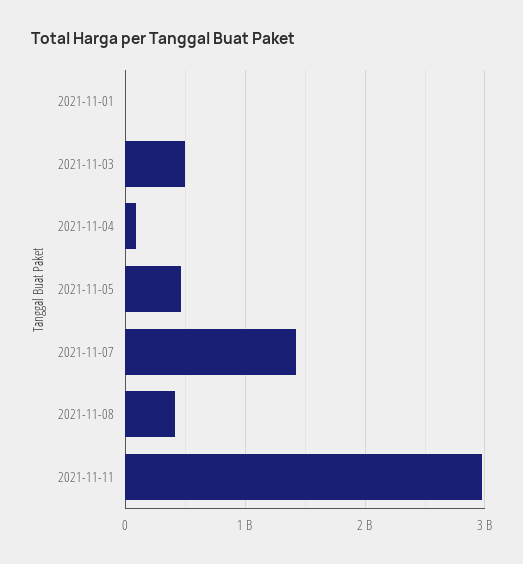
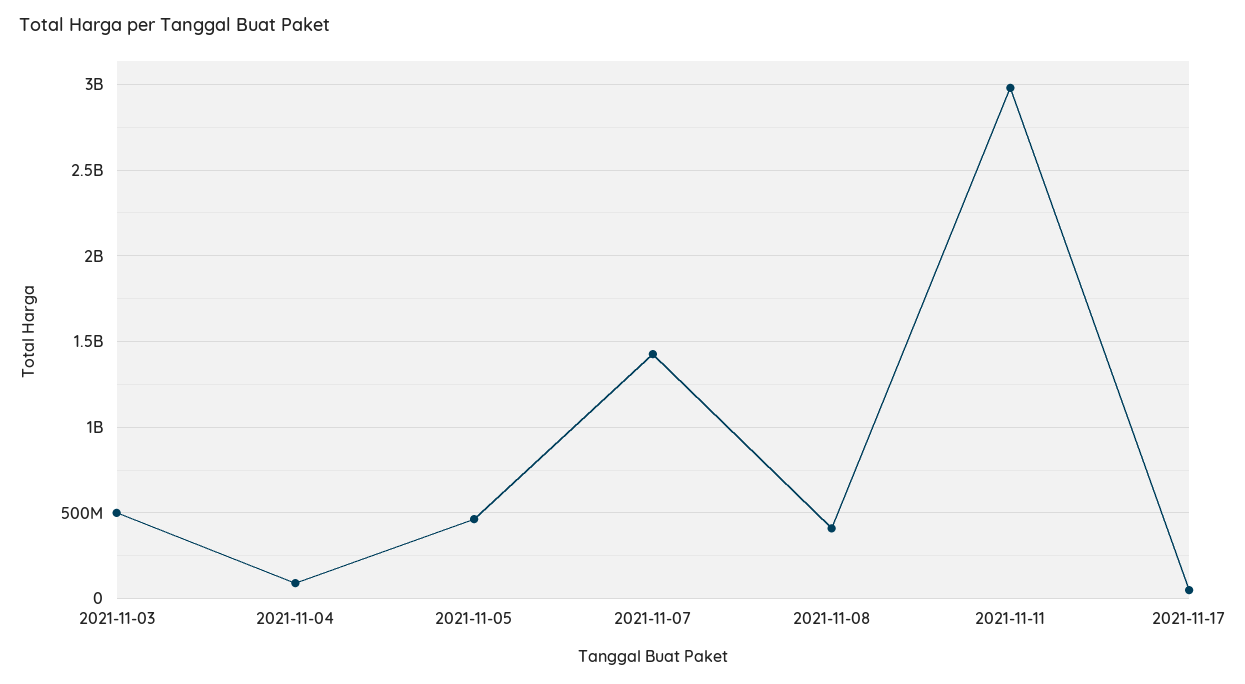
2021-11-01: 0 -> none
2021-11-17: none -> 50000000

